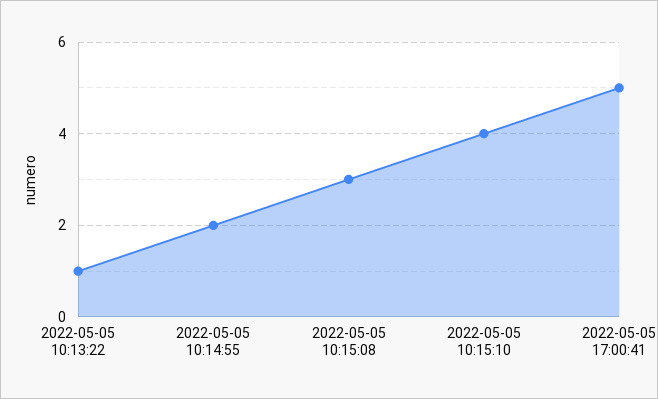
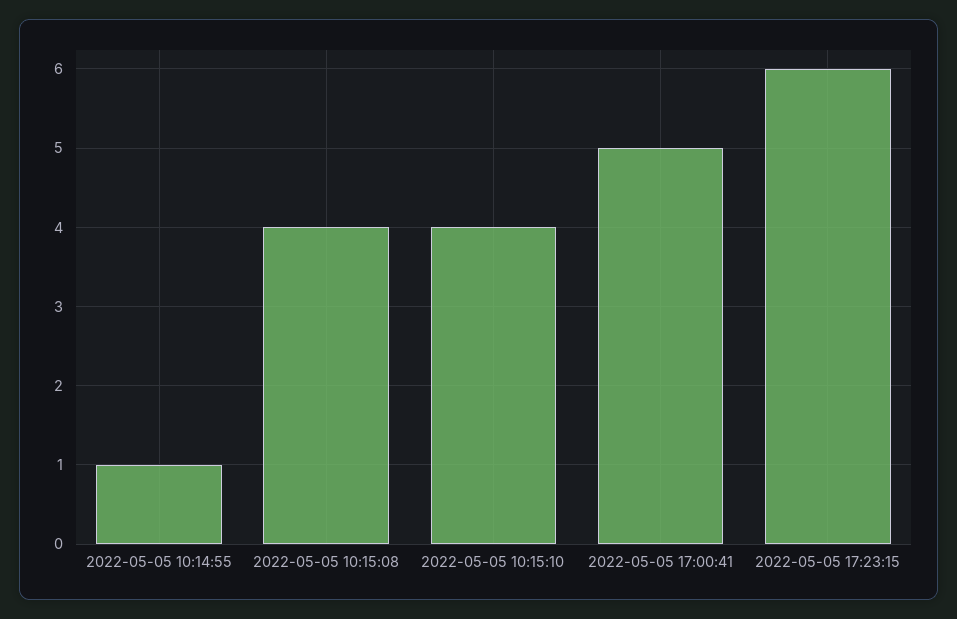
2022-05-05 10:13:22: 1 -> none
2022-05-05 10:14:55: 2 -> 1
2022-05-05 10:15:08: 3 -> 4
2022-05-05 17:23:15: none -> 6

